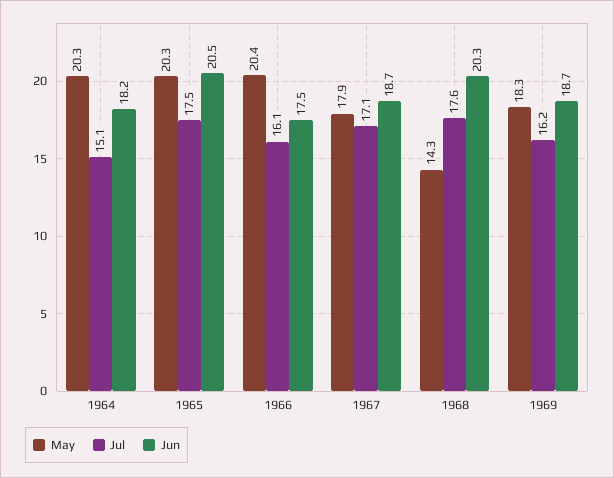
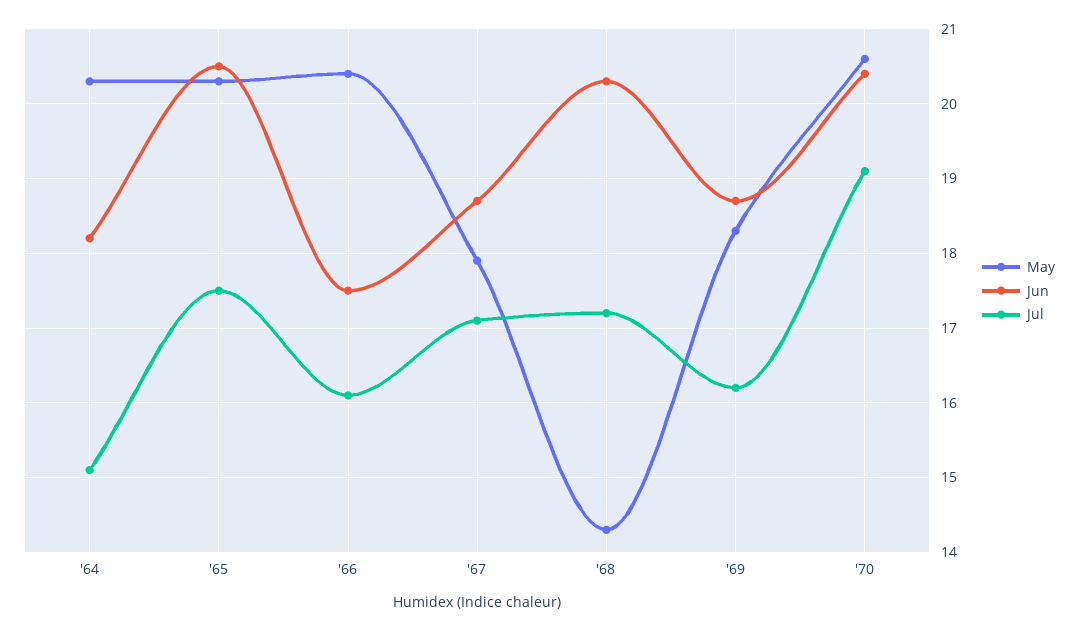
Jul, 1968: 17.6 -> 17.2
May, '70: none -> 20.6
Jun, '70: none -> 20.4
Jul, '70: none -> 19.1

